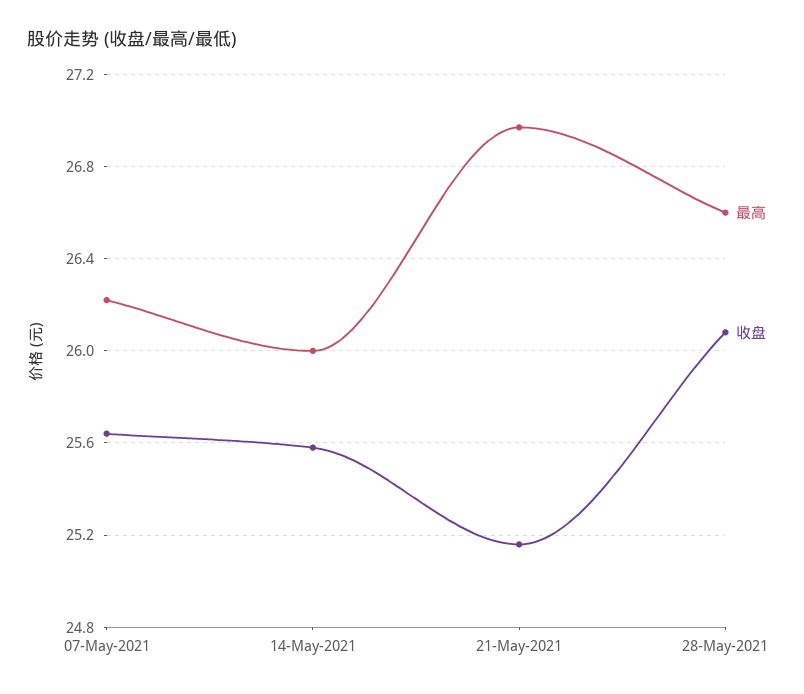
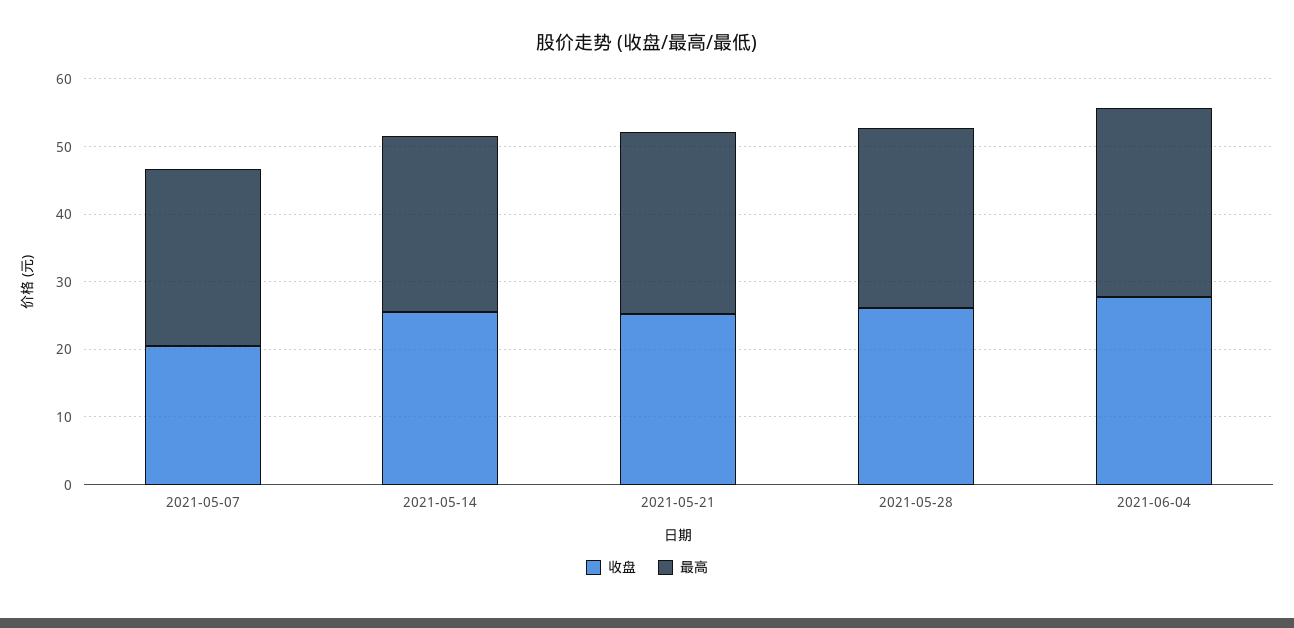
收盘, 07-May-2021: 25.65 -> 20
收盘, 2021-06-04: none -> 28
最高, 2021-06-04: none -> 28

